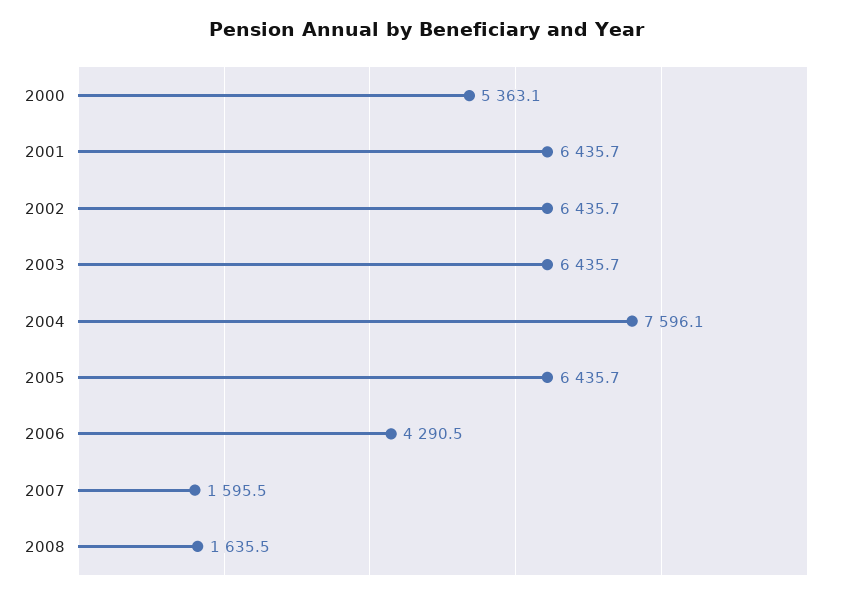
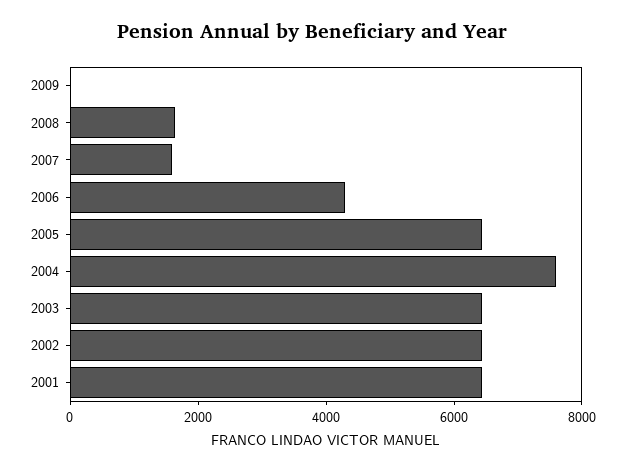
2000: 5363.1 -> none
2009: none -> 0

